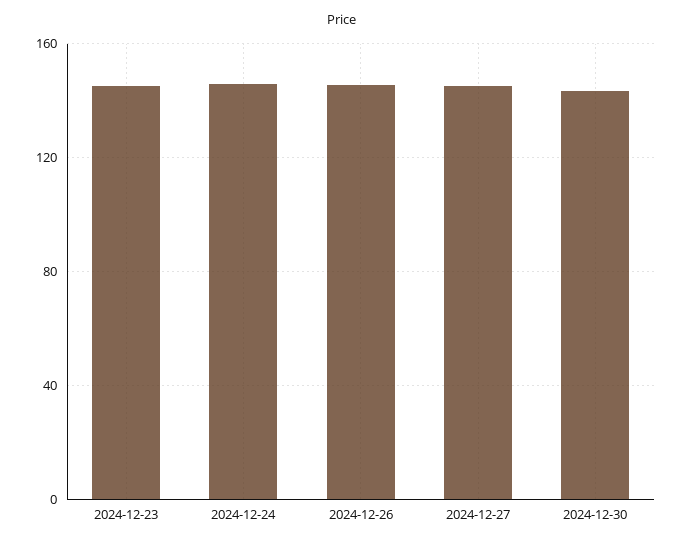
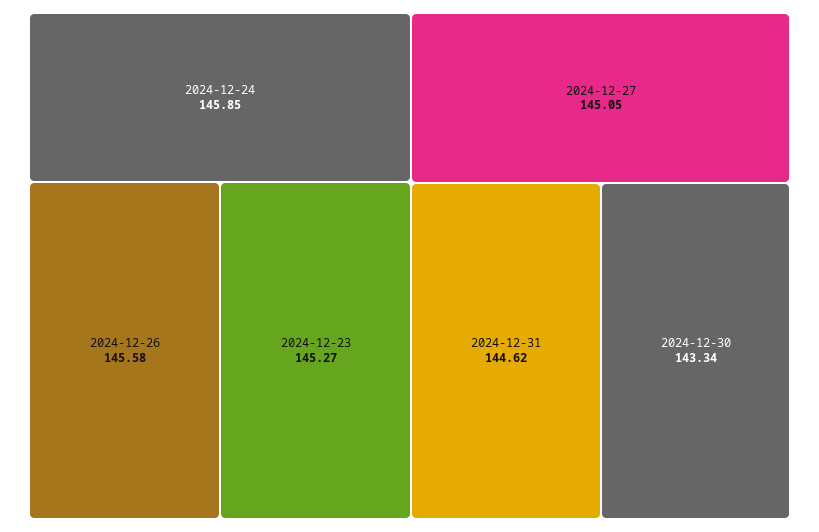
2024-12-31: none -> 144.62

